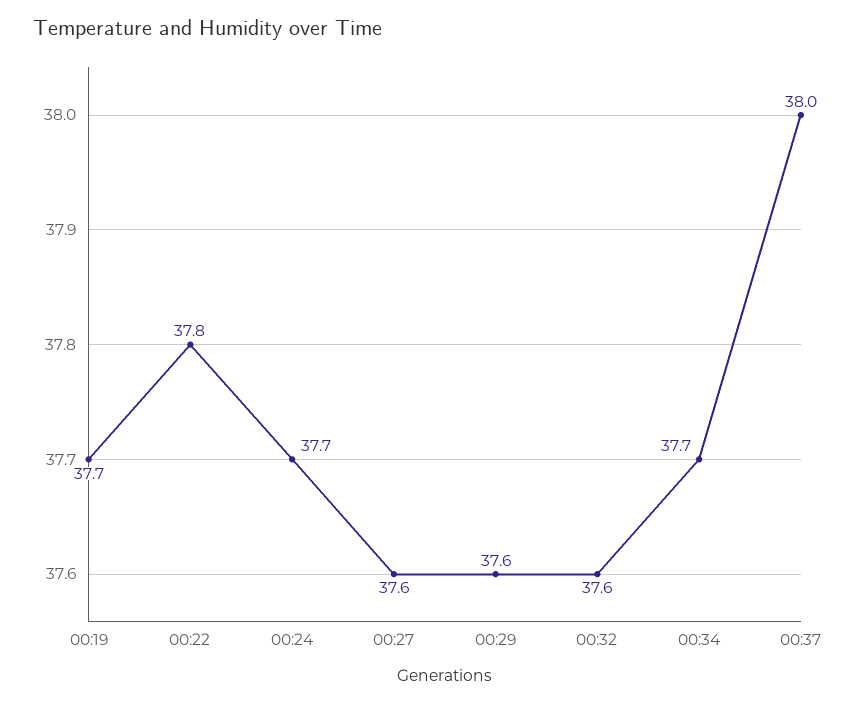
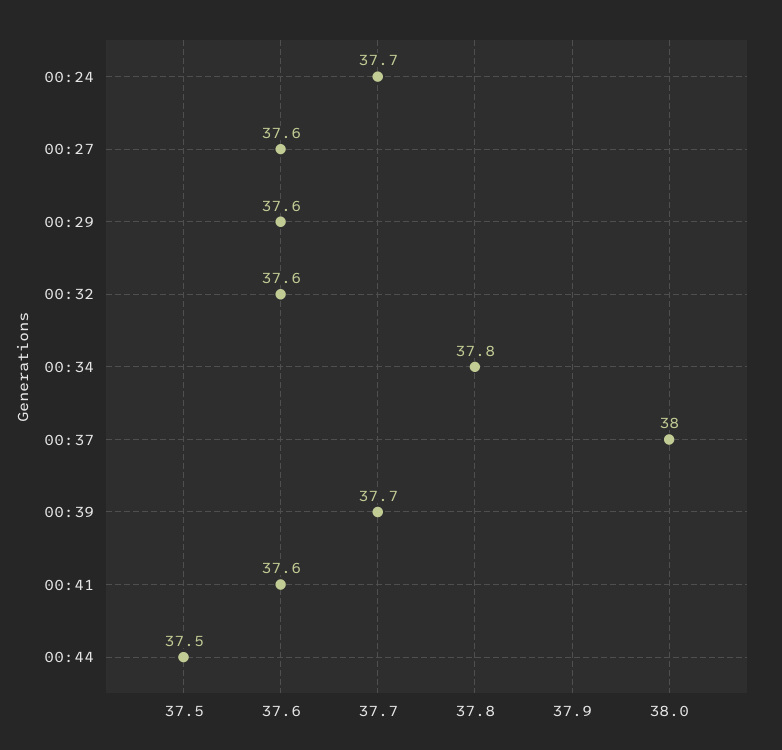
00:19: 37.7 -> none
00:22: 37.8 -> none
00:34: 37.7 -> 37.8
00:39: none -> 37.7
00:41: none -> 37.6
00:44: none -> 37.5

